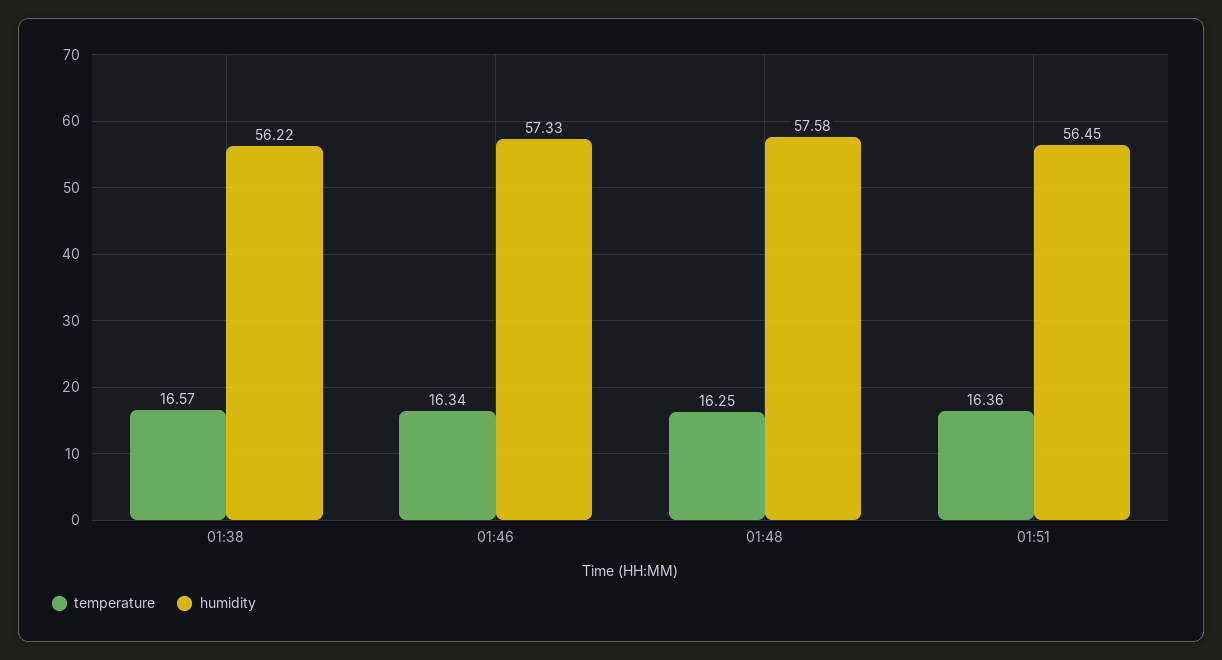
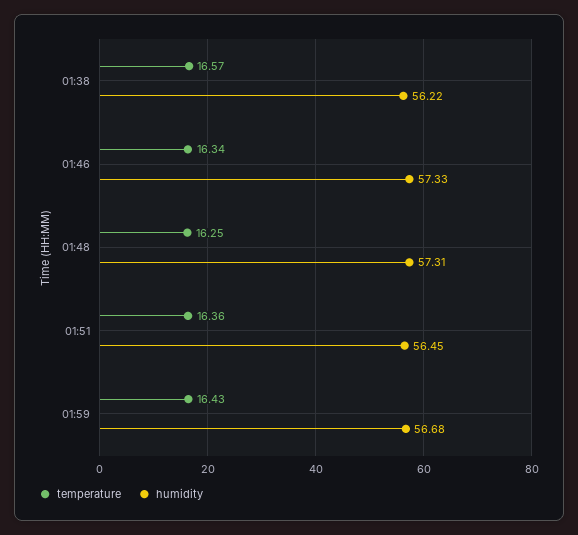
humidity, 01:48: 57.58 -> 57.31
temperature, 01:59: none -> 16.43
humidity, 01:59: none -> 56.68

